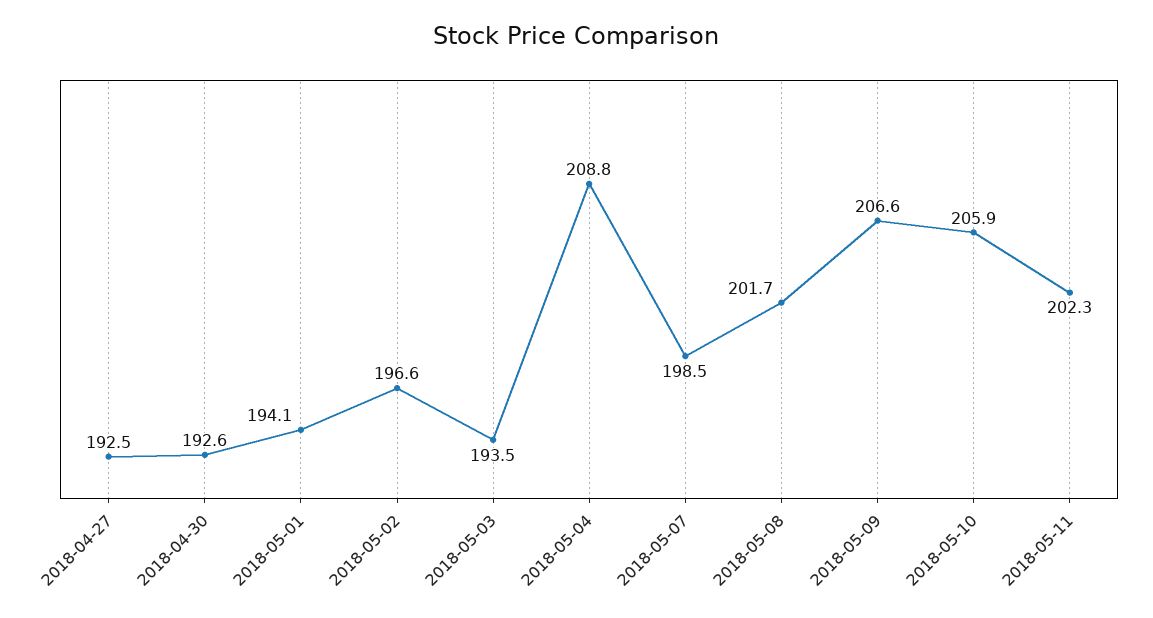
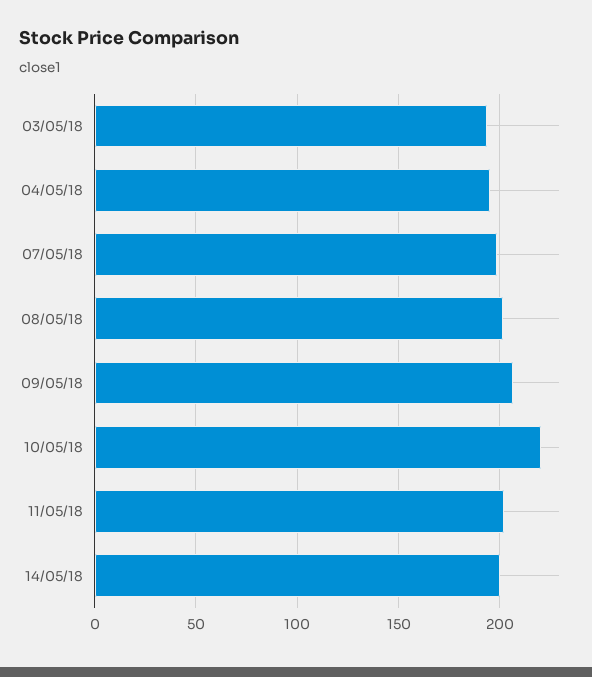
2018-04-27: 192.5 -> none
2018-04-30: 192.6 -> none
2018-05-01: 194.1 -> none
2018-05-02: 196.6 -> none
2018-05-04: 208.8 -> 195
2018-05-10: 205.9 -> 220
14/05/18: none -> 200

